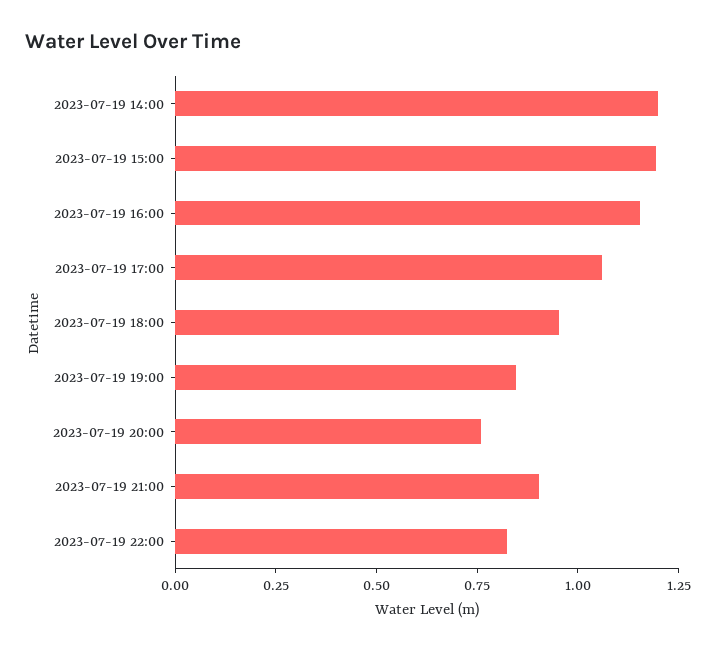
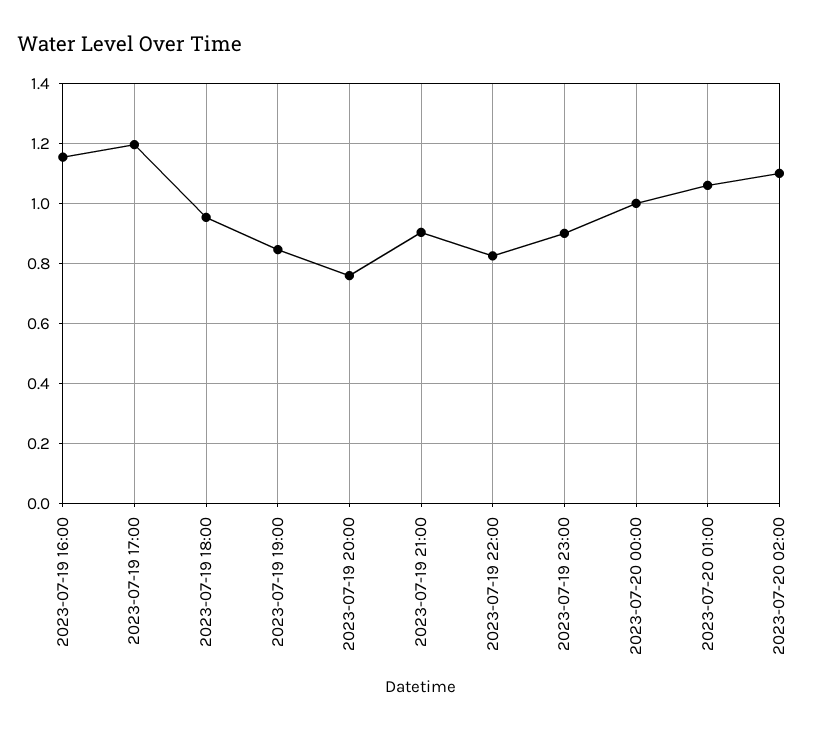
2023-07-19 14:00: 1.2 -> none
2023-07-19 15:00: 1.2 -> none
2023-07-19 17:00: 1.05 -> 1.2
2023-07-19 23:00: none -> 0.9
2023-07-20 00:00: none -> 1
2023-07-20 01:00: none -> 1.06
2023-07-20 02:00: none -> 1.1

